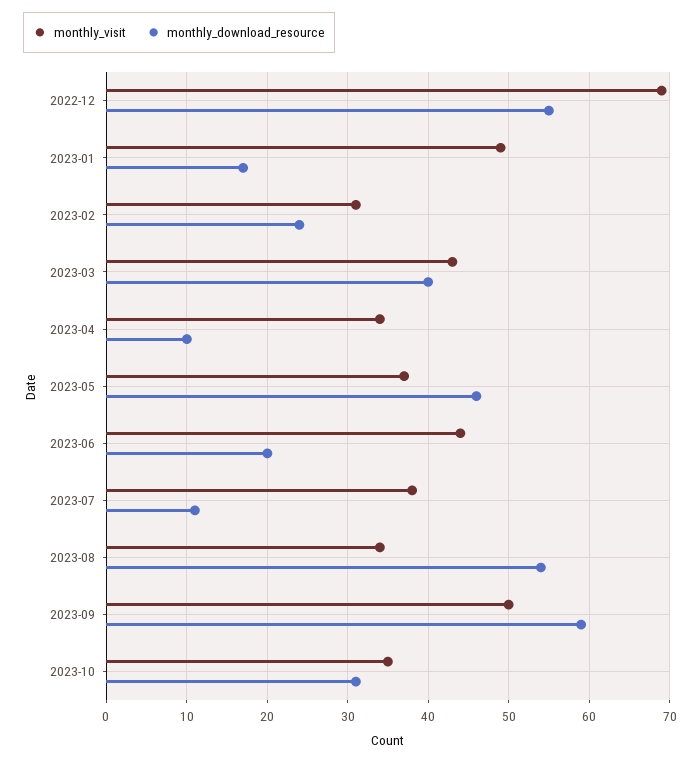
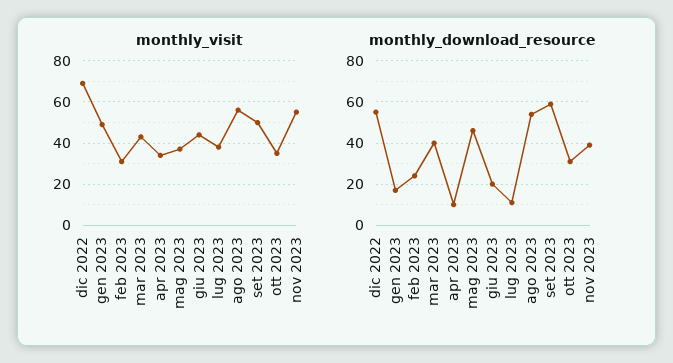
monthly_visit, 2023-08: 34 -> 55
monthly_visit, nov 2023: none -> 55
monthly_download_resource, nov 2023: none -> 40

